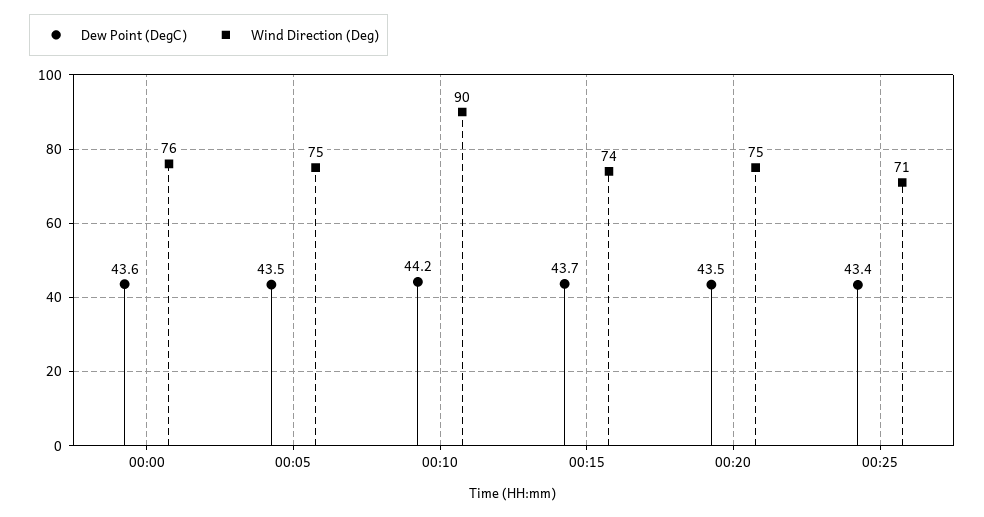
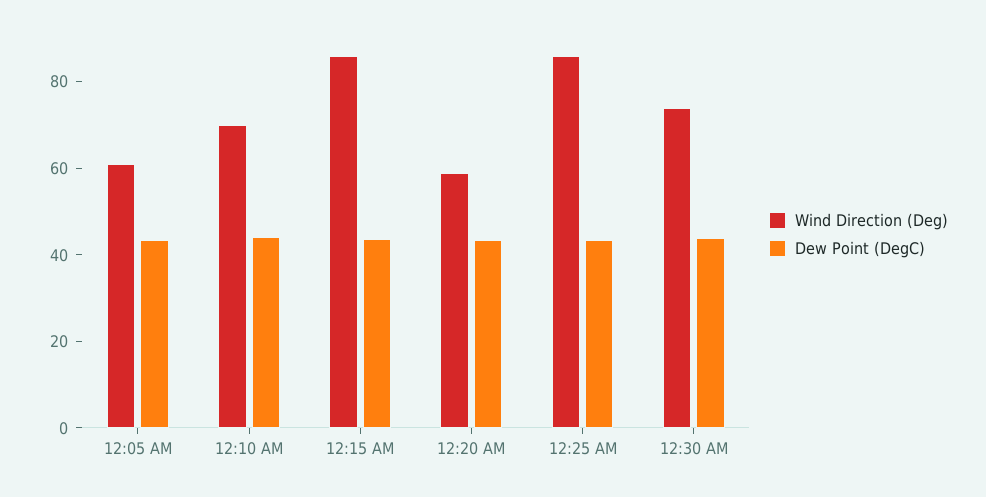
Dew Point (DegC), 00:00: 43.6 -> none
Wind Direction (Deg), 00:00: 76 -> none
Wind Direction (Deg), 00:05: 75 -> 60
Wind Direction (Deg), 00:10: 90 -> 70
Wind Direction (Deg), 00:15: 74 -> 85
Wind Direction (Deg), 00:20: 75 -> 60
Wind Direction (Deg), 00:25: 71 -> 85
Wind Direction (Deg), 12:30 AM: none -> 75
Dew Point (DegC), 12:30 AM: none -> 45

